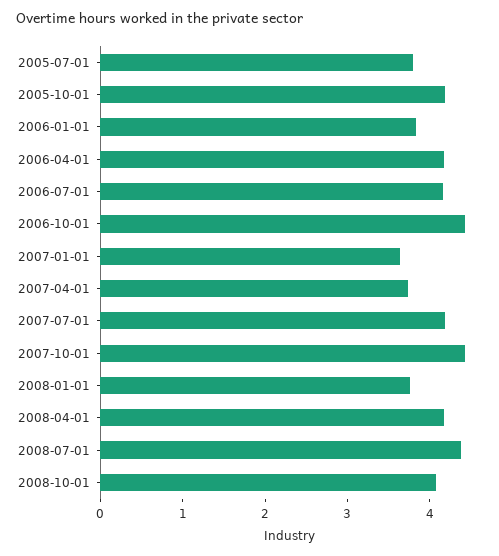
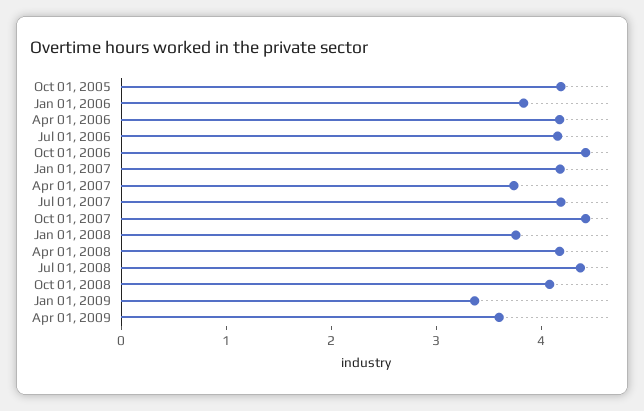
2005-07-01: 3.8 -> none
2007-01-01: 3.6 -> 4.2
Jan 01, 2009: none -> 3.4
Apr 01, 2009: none -> 3.6

